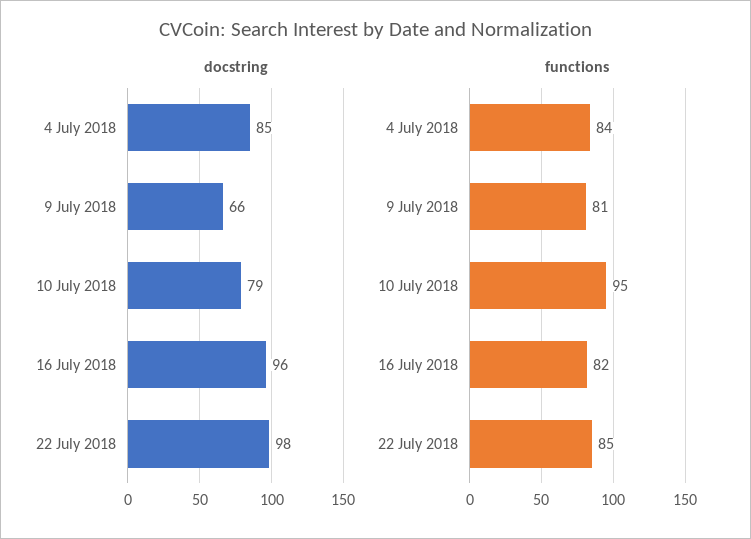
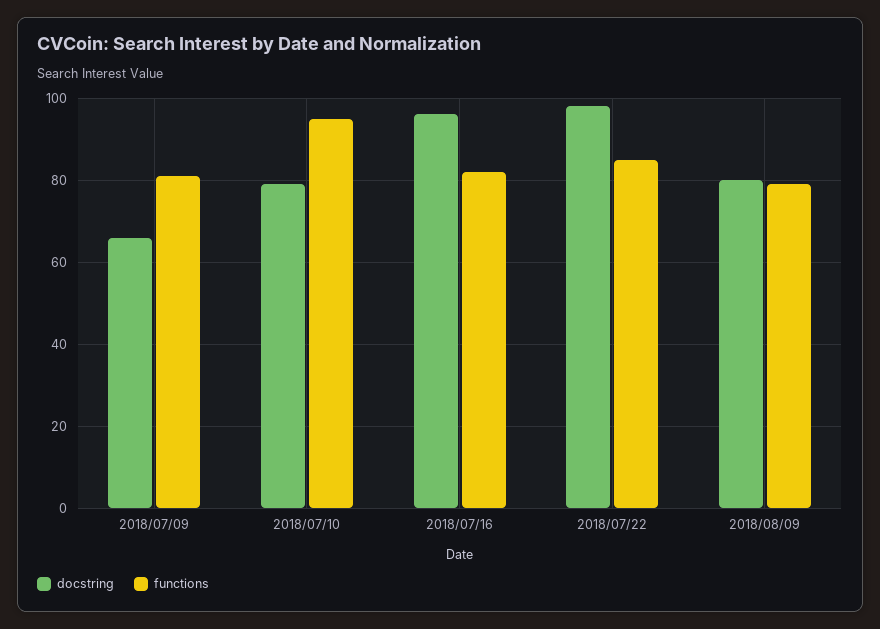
docstring, 4 July 2018: 85 -> none
functions, 4 July 2018: 84 -> none
docstring, 2018/08/09: none -> 80
functions, 2018/08/09: none -> 80

